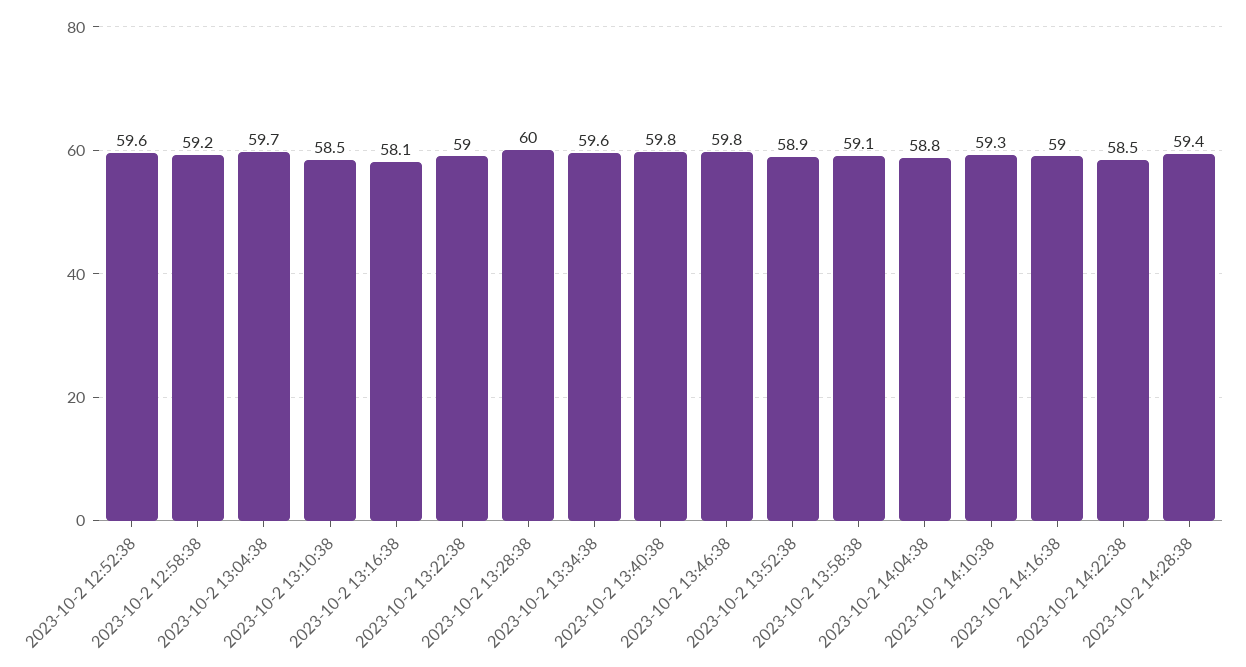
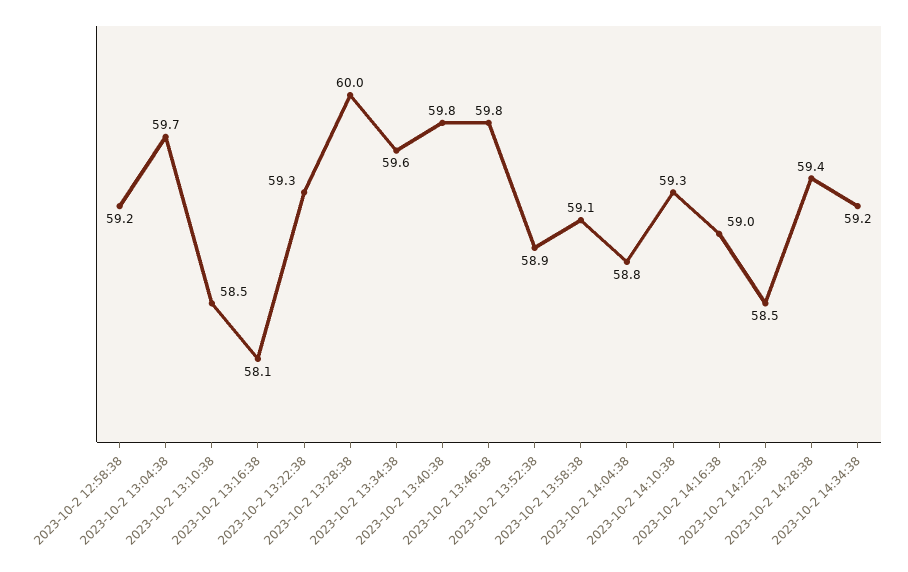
2023-10-2 12:52:38: 59.6 -> none
2023-10-2 13:22:38: 59 -> 59.3
2023-10-2 14:34:38: none -> 59.2

